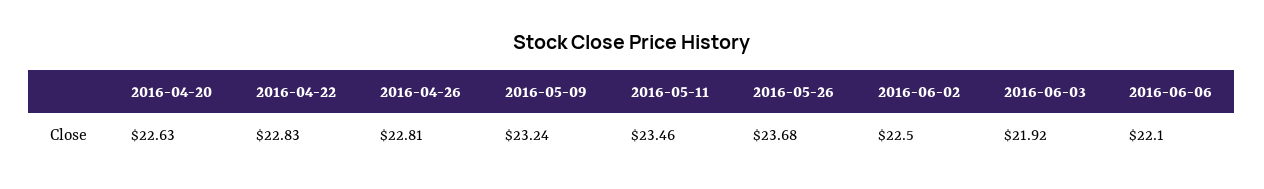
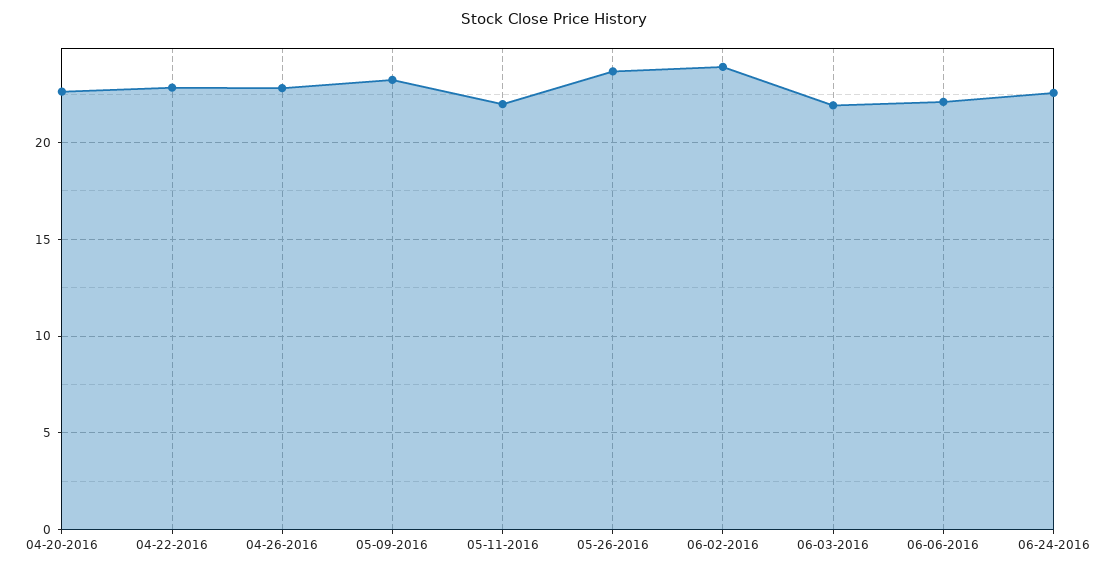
2016-05-11: 23.46 -> 22
2016-06-02: 22.5 -> 24
06-24-2016: none -> 22.5

